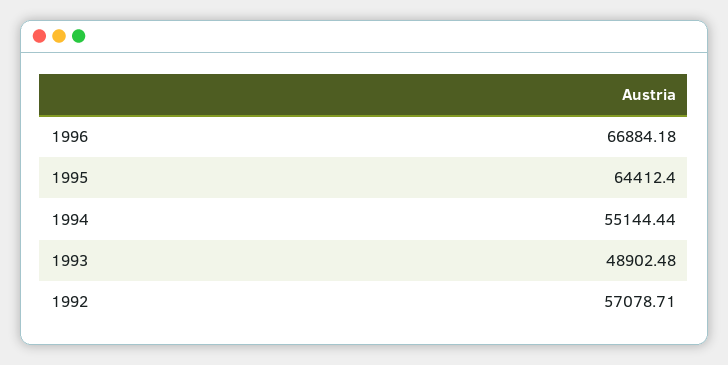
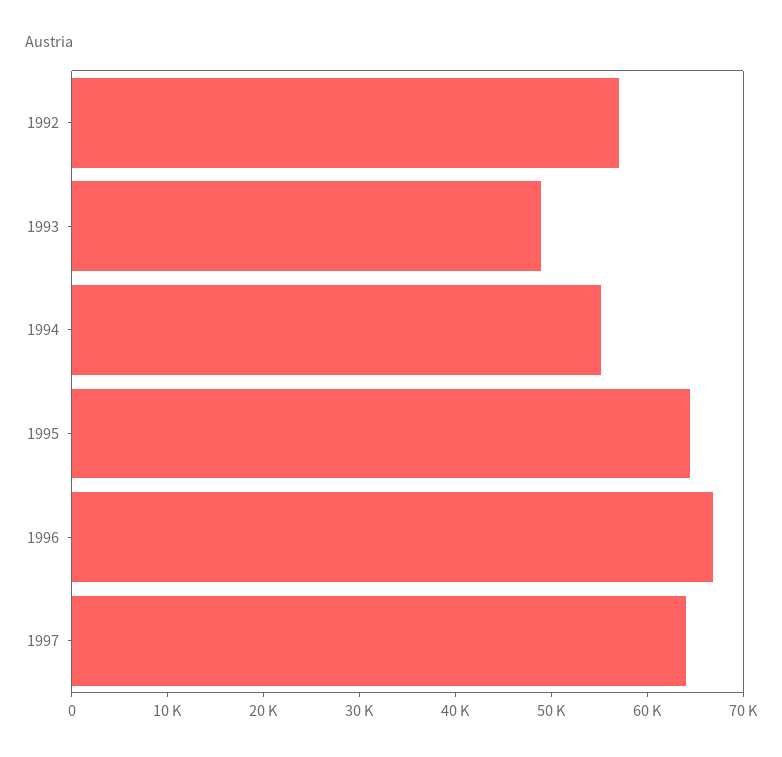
1997: none -> 64000

